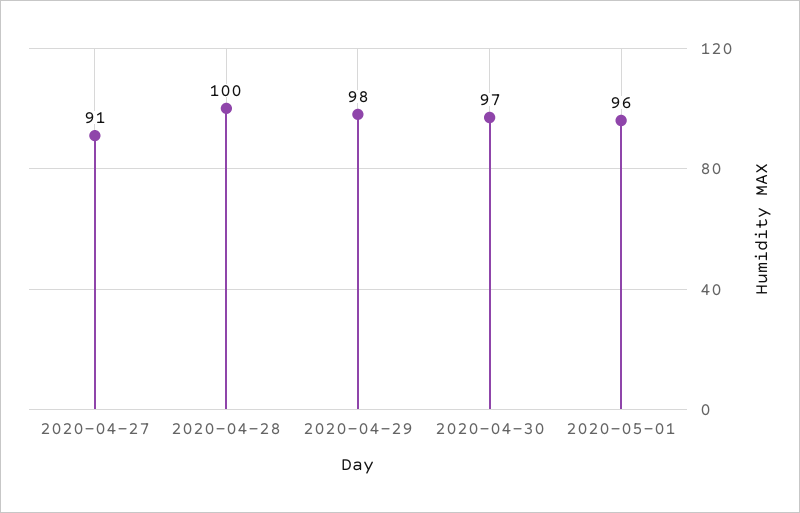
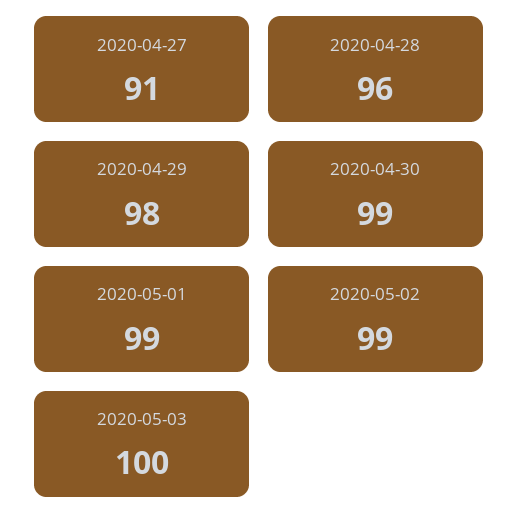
2020-04-28: 100 -> 96
2020-04-30: 97 -> 99
2020-05-01: 96 -> 99
2020-05-02: none -> 99
2020-05-03: none -> 100

